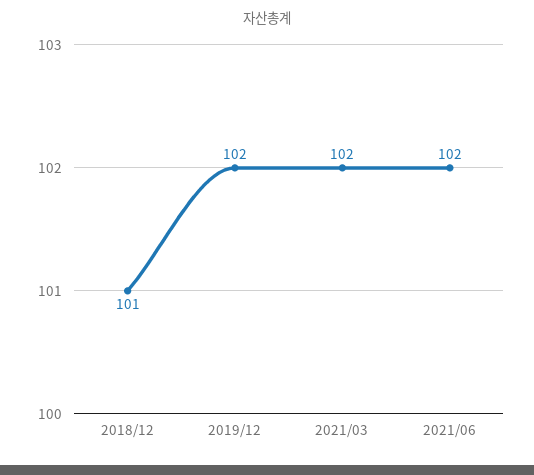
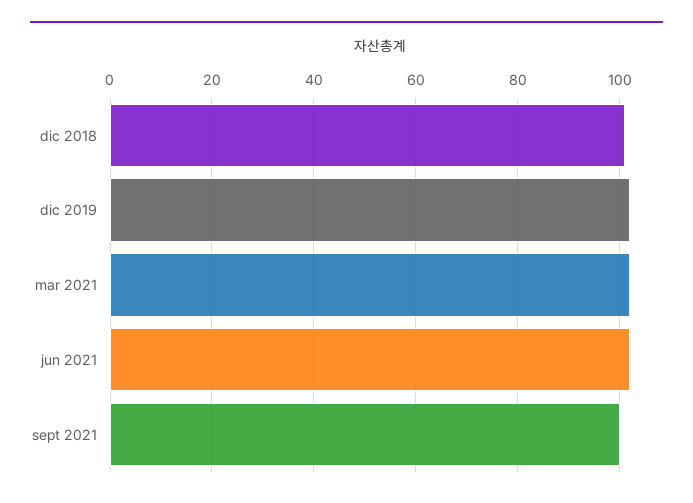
sept 2021: none -> 100

